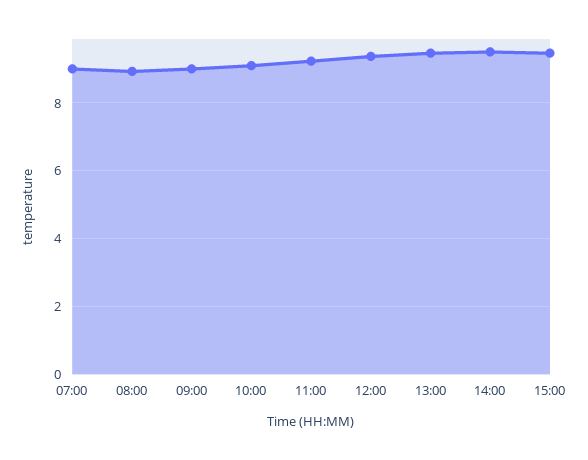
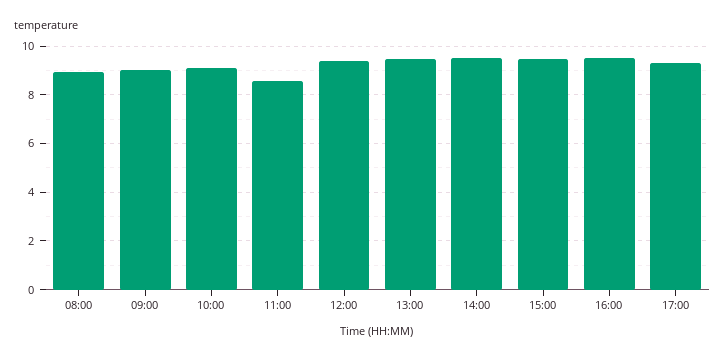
07:00: 9 -> none
11:00: 9.2 -> 8.5
16:00: none -> 9.5
17:00: none -> 9.25

